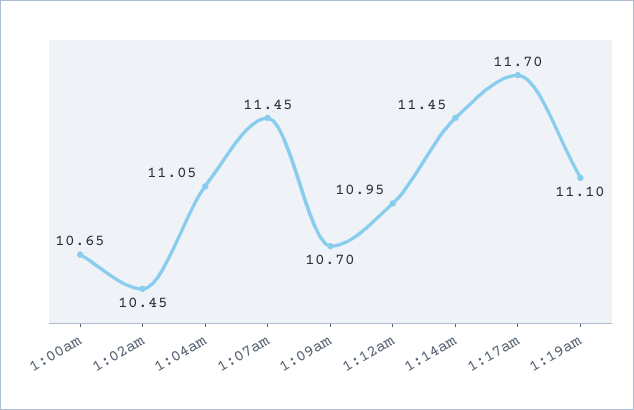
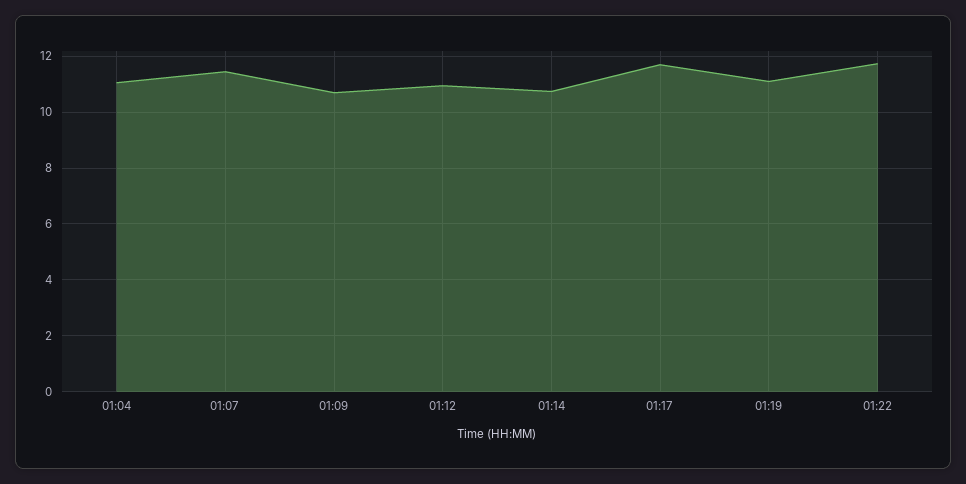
1:00am: 10.65 -> none
1:02am: 10.45 -> none
1:14am: 11.45 -> 10.75
01:22: none -> 11.75

